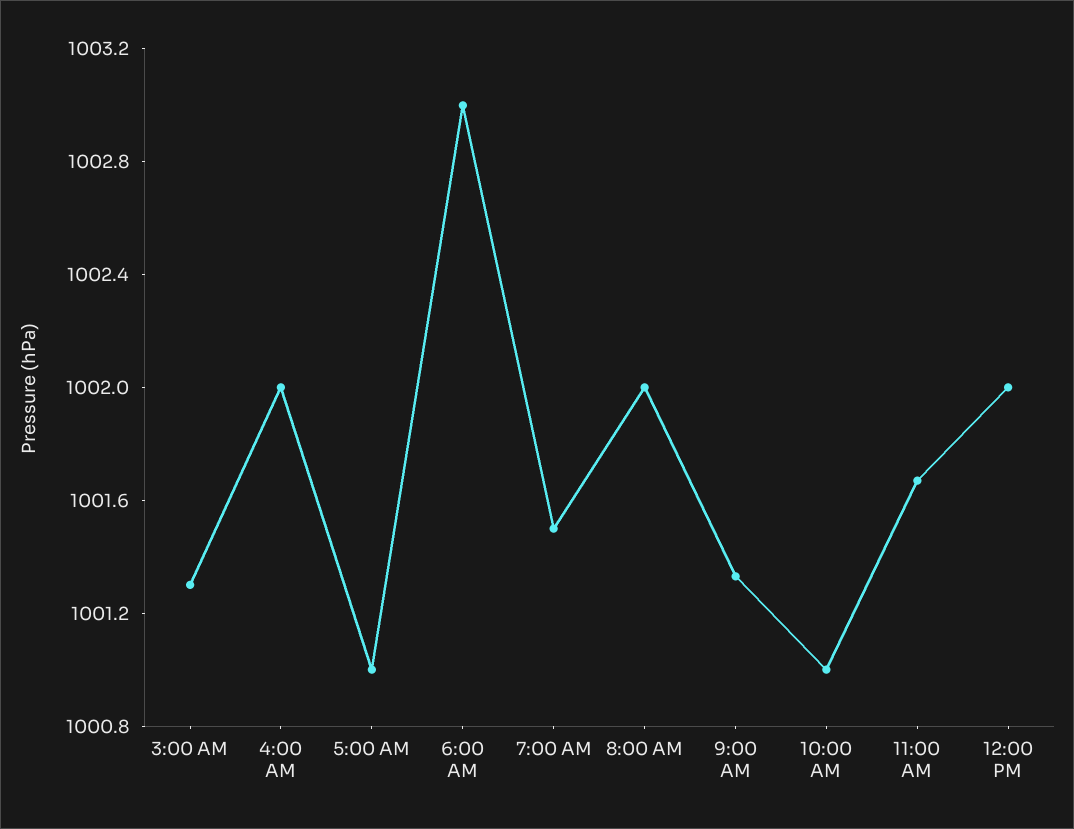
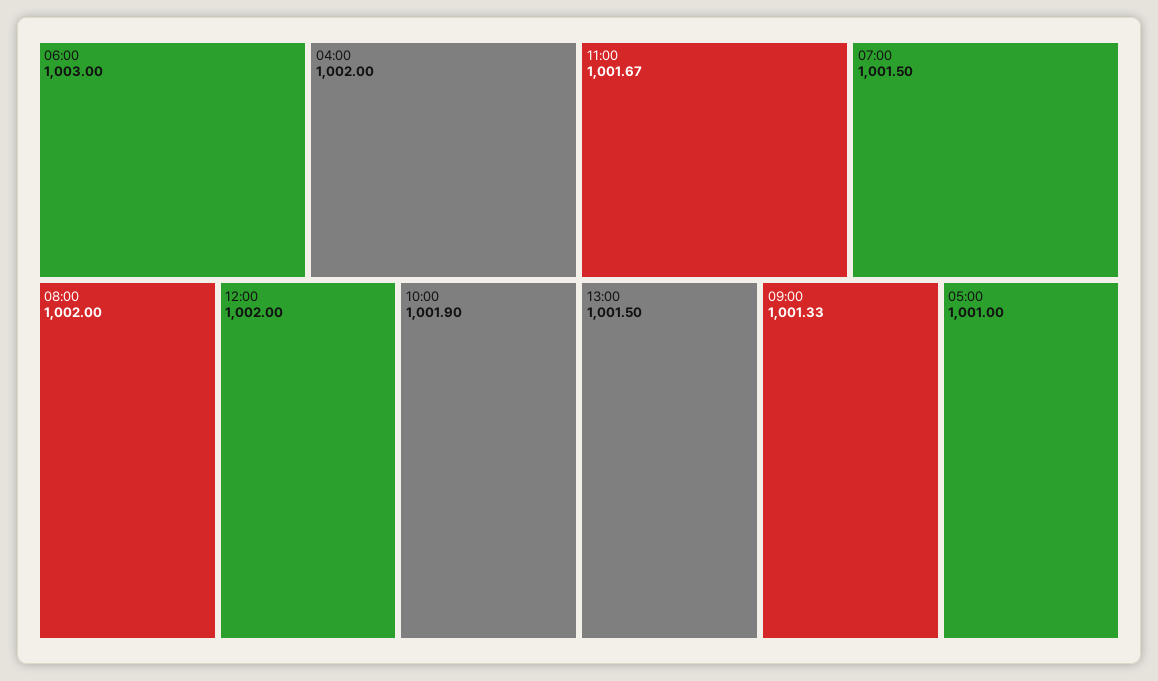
3:00 AM: 1001.3 -> none
10:00 AM: 1001 -> 1001.9
13:00: none -> 1001.5

